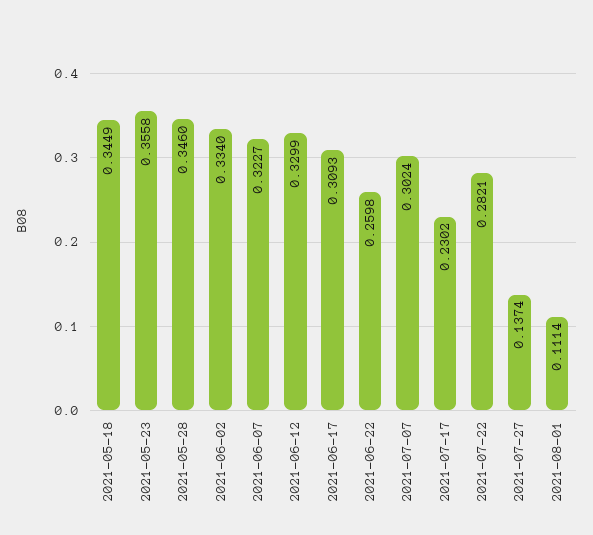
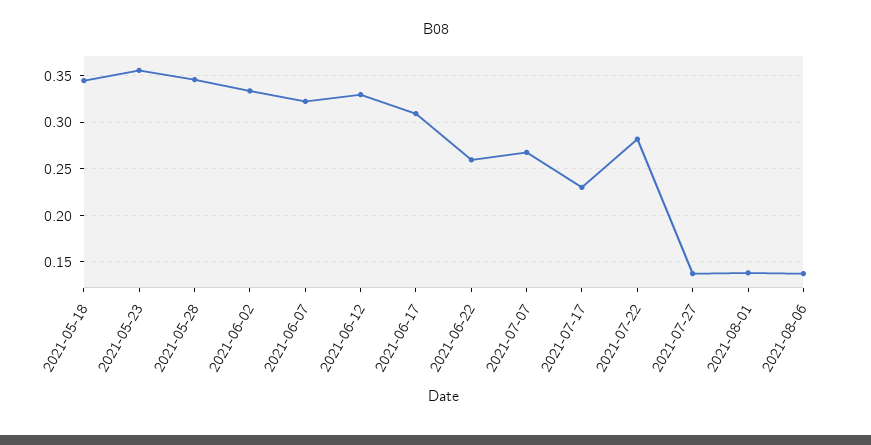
2021-07-07: 0.3024 -> 0.27
2021-08-01: 0.1114 -> 0.14
2021-08-06: none -> 0.14

